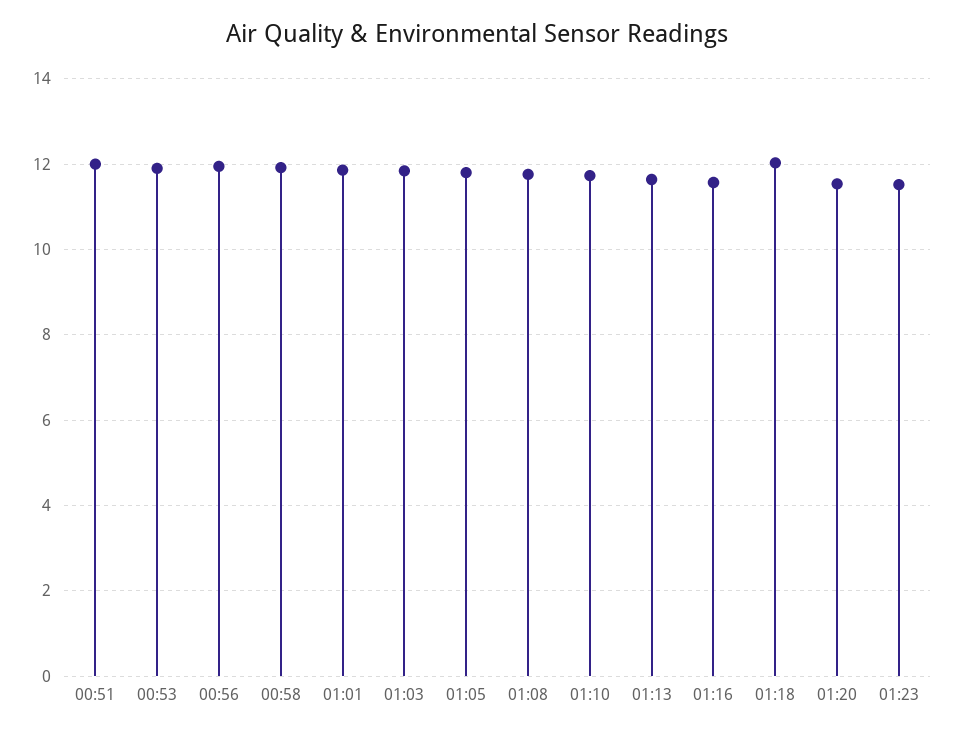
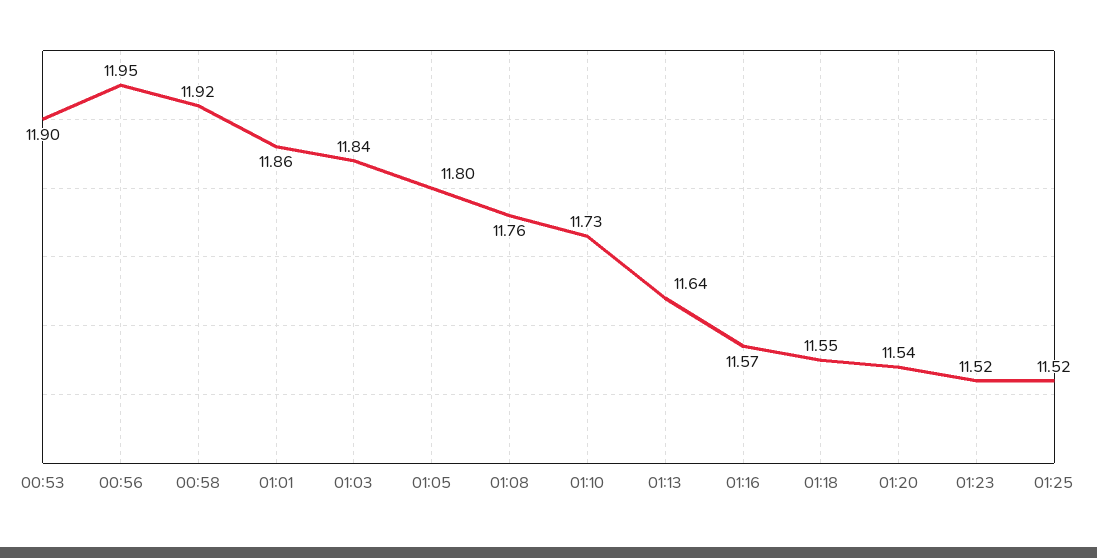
00:51: 12 -> none
01:18: 12 -> 11.55
01:25: none -> 11.52

